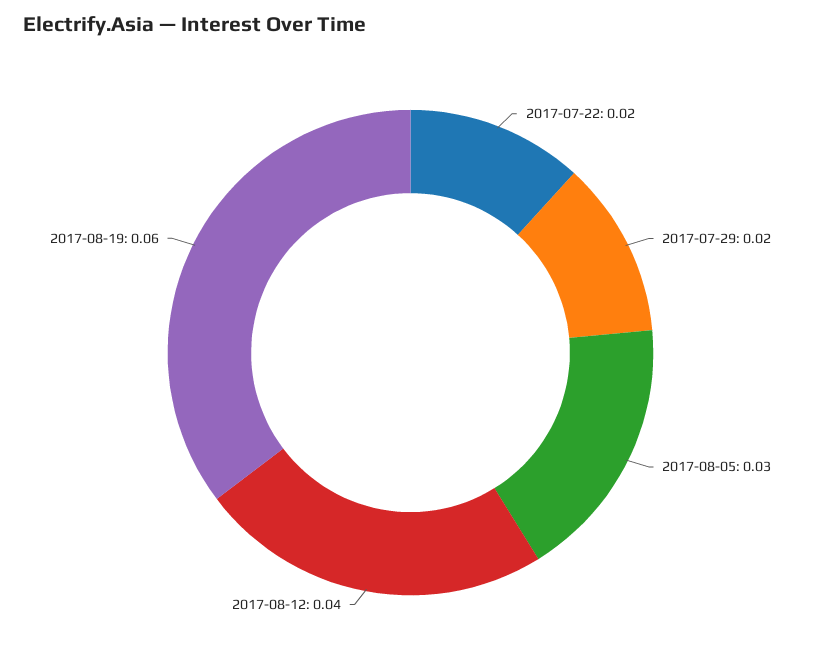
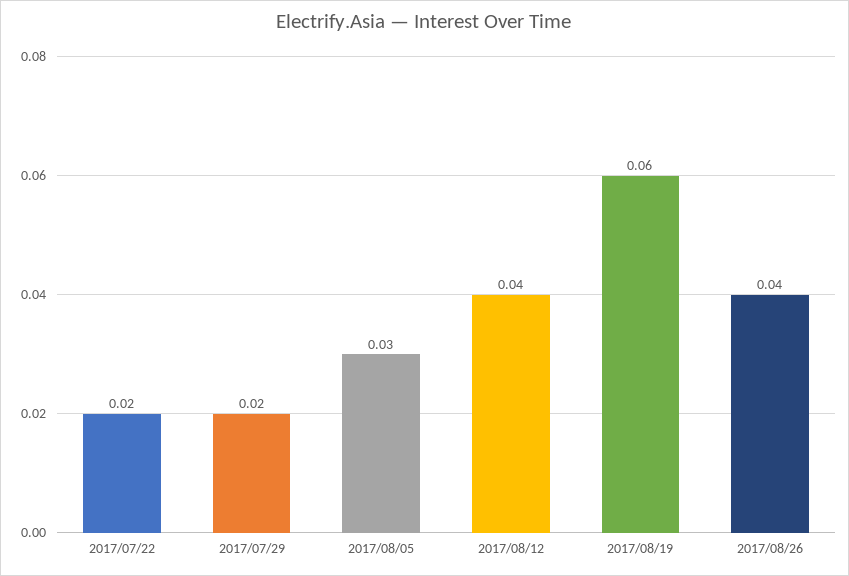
2017/08/26: none -> 0.04

